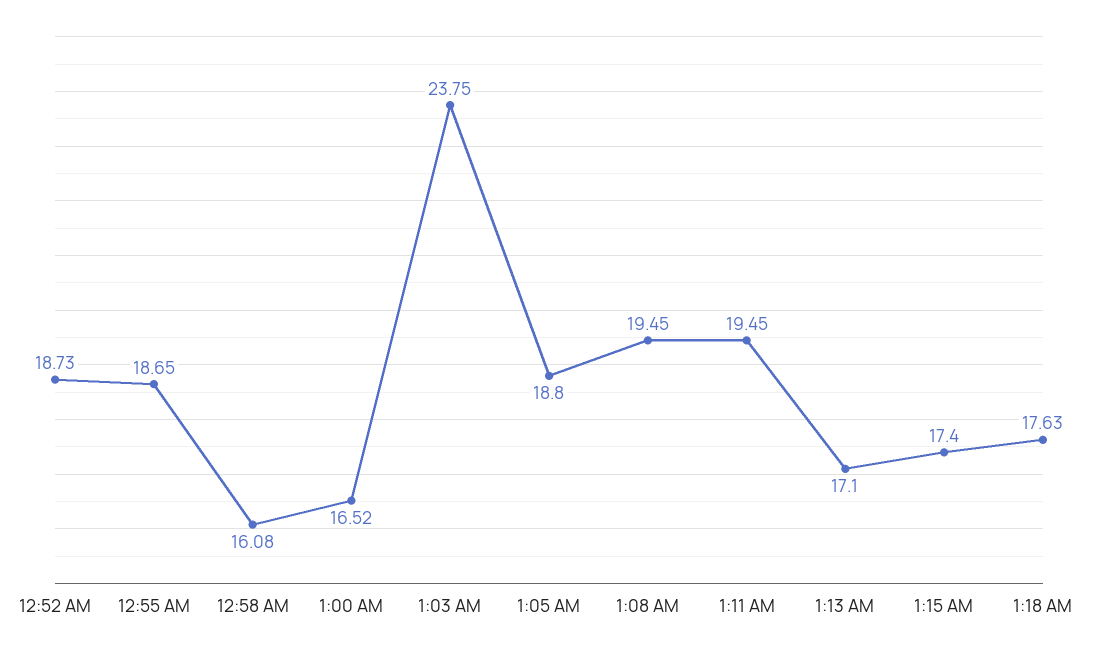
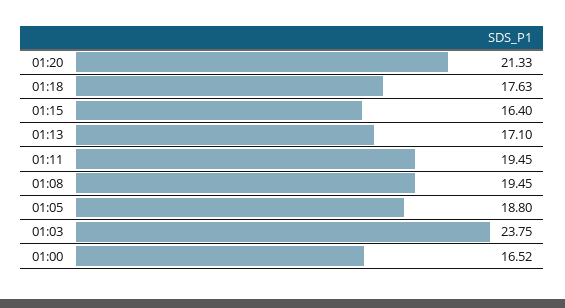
12:52 AM: 18.73 -> none
12:55 AM: 18.65 -> none
12:58 AM: 16.08 -> none
1:15 AM: 17.4 -> 16.4
01:20: none -> 21.33

